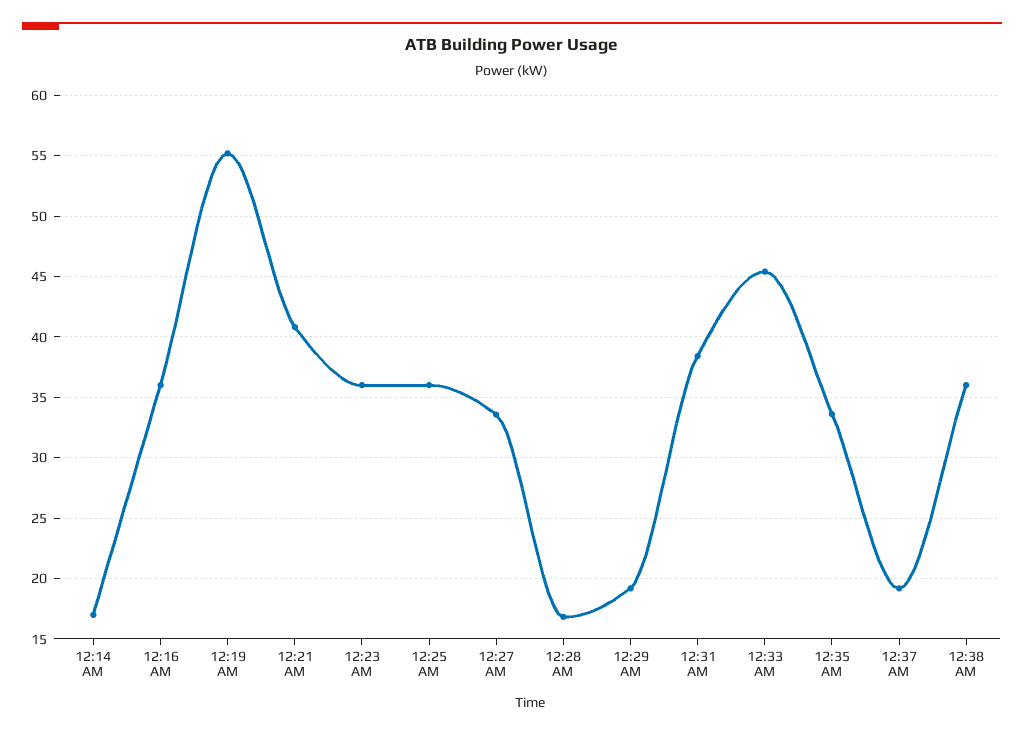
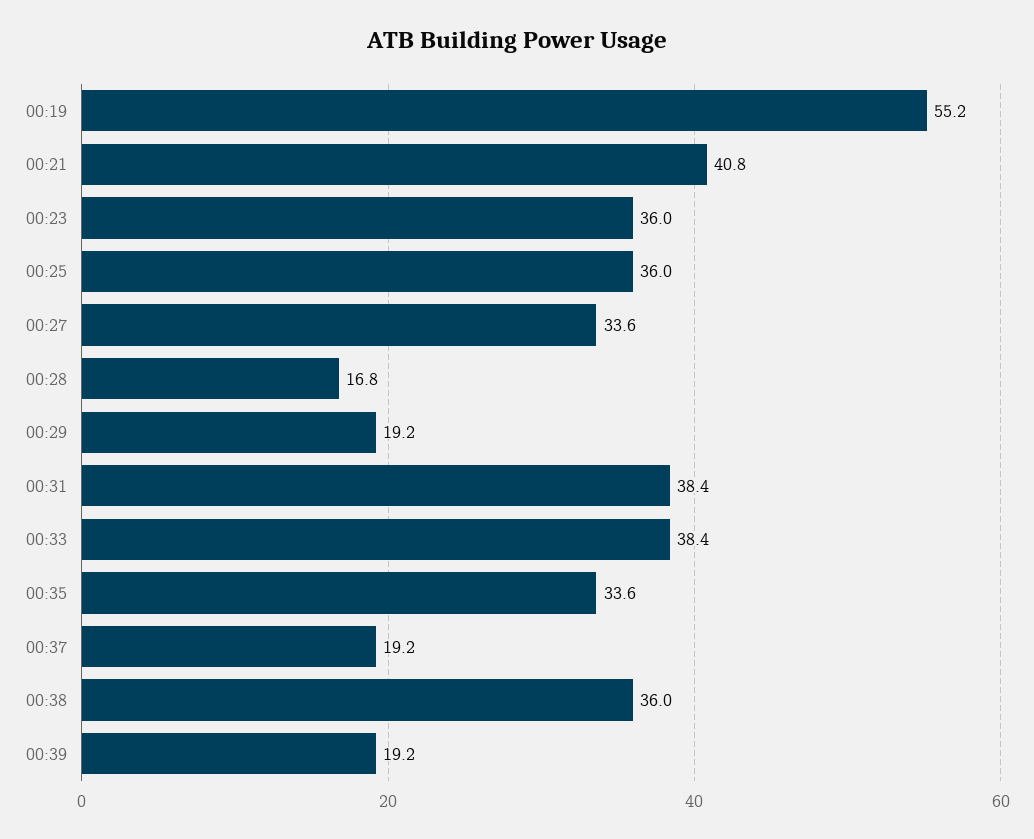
12:14 AM: 17 -> none
12:16 AM: 36 -> none
12:33 AM: 45.5 -> 38.4
00:39: none -> 19.2

